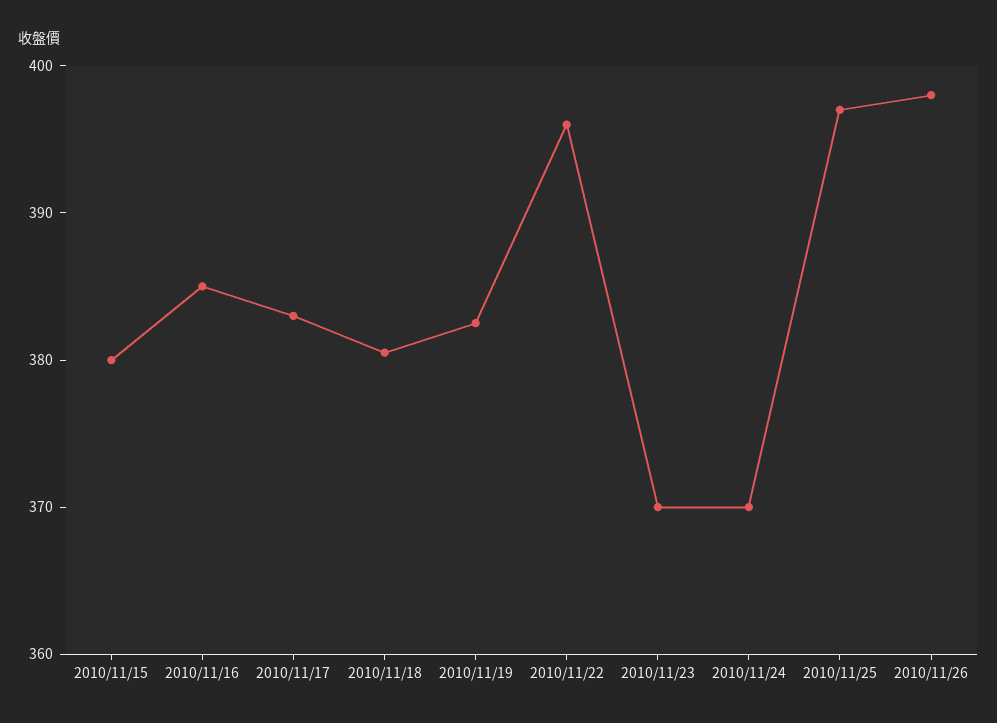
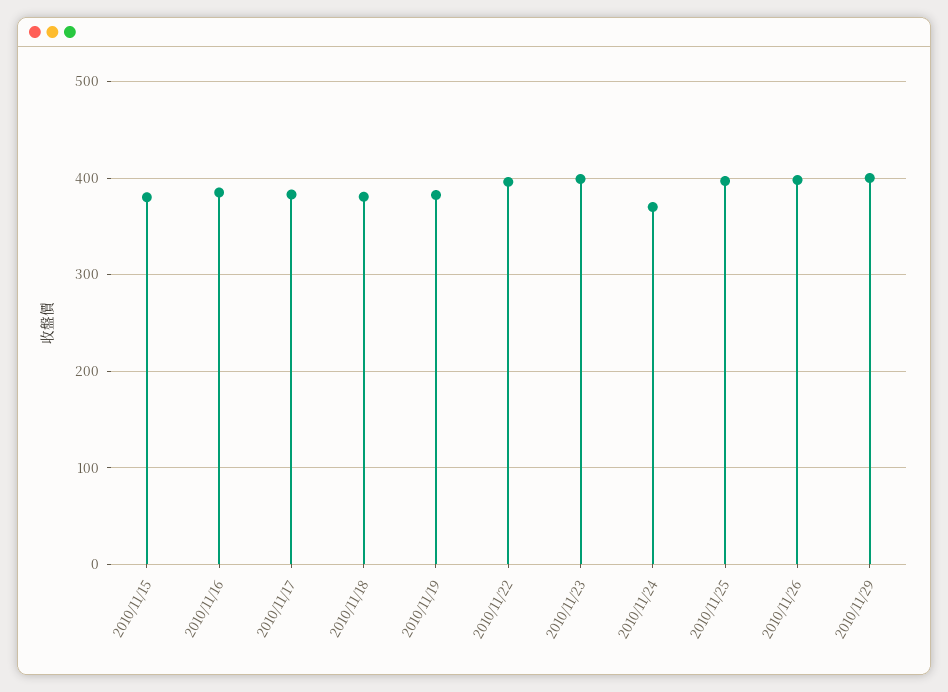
2010/11/23: 370 -> 400
2010/11/29: none -> 400

